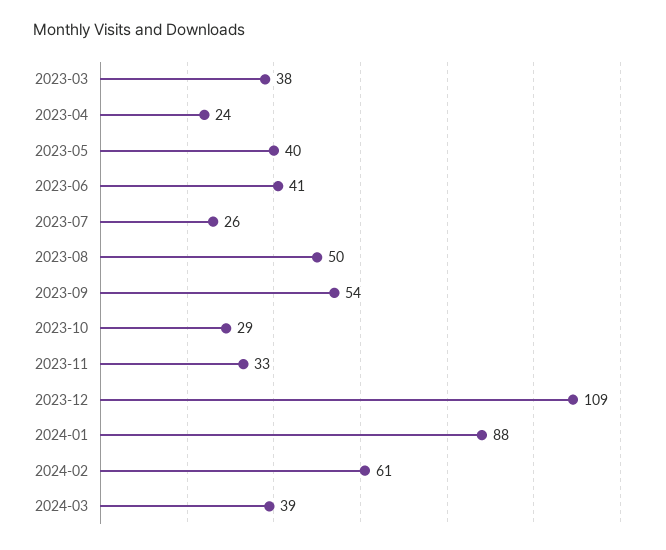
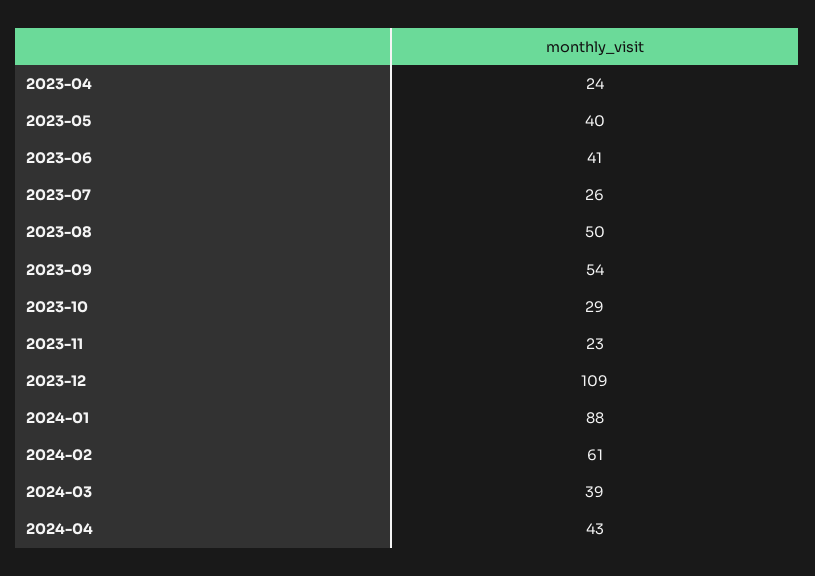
2023-03: 38 -> none
2023-11: 33 -> 23
2024-04: none -> 43

